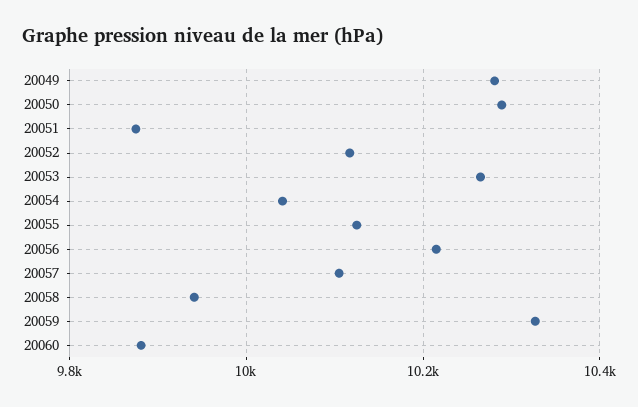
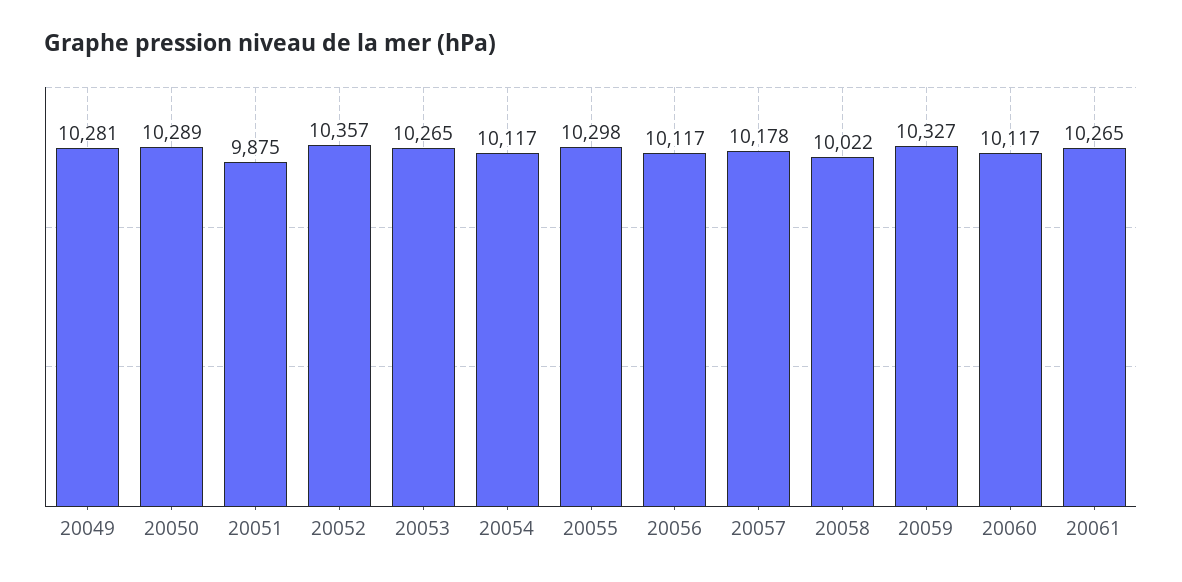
20052: 10120 -> 10357
20054: 10040 -> 10117
20055: 10120 -> 10298
20056: 10220 -> 10117
20057: 10100 -> 10178
20058: 9940 -> 10022
20060: 9880 -> 10117
20061: none -> 10265

